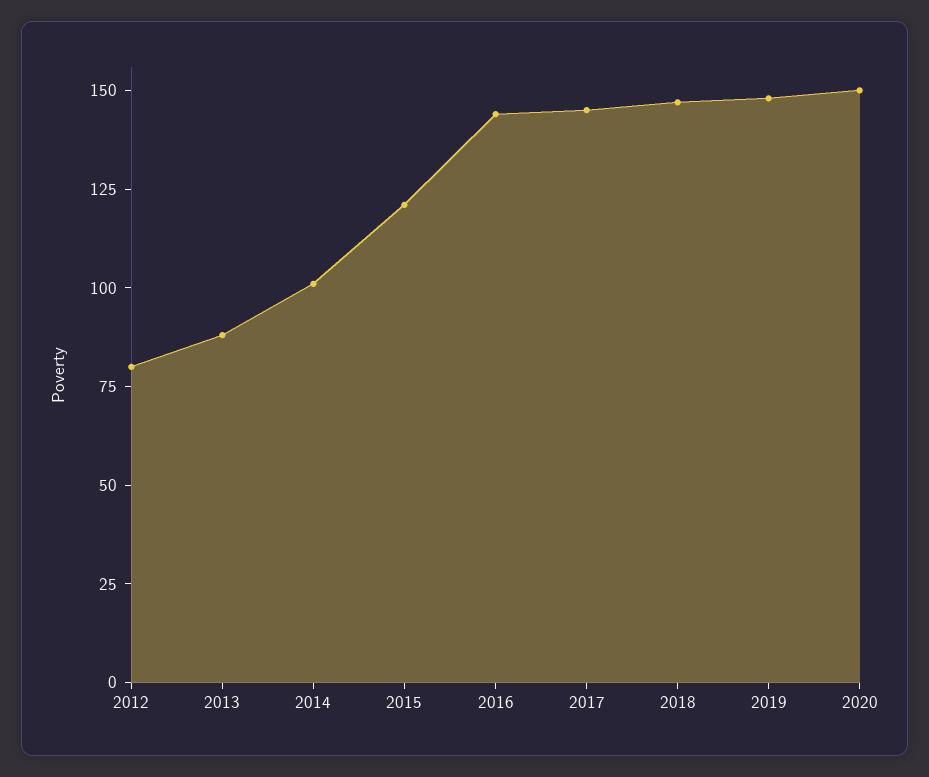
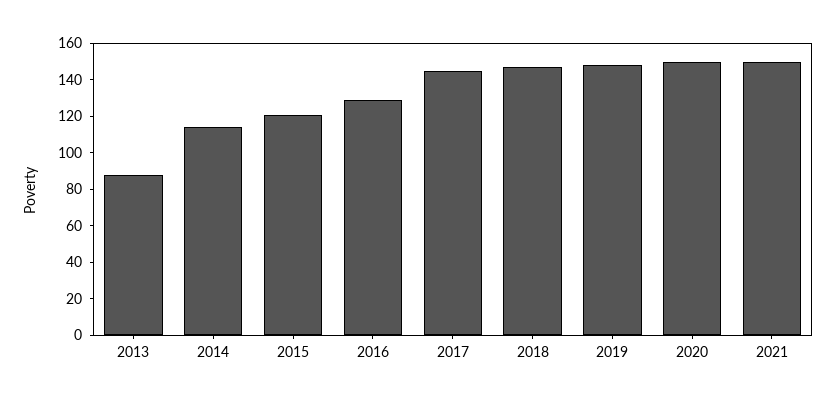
2012: 80 -> none
2014: 100 -> 115
2016: 145 -> 130
2021: none -> 150

